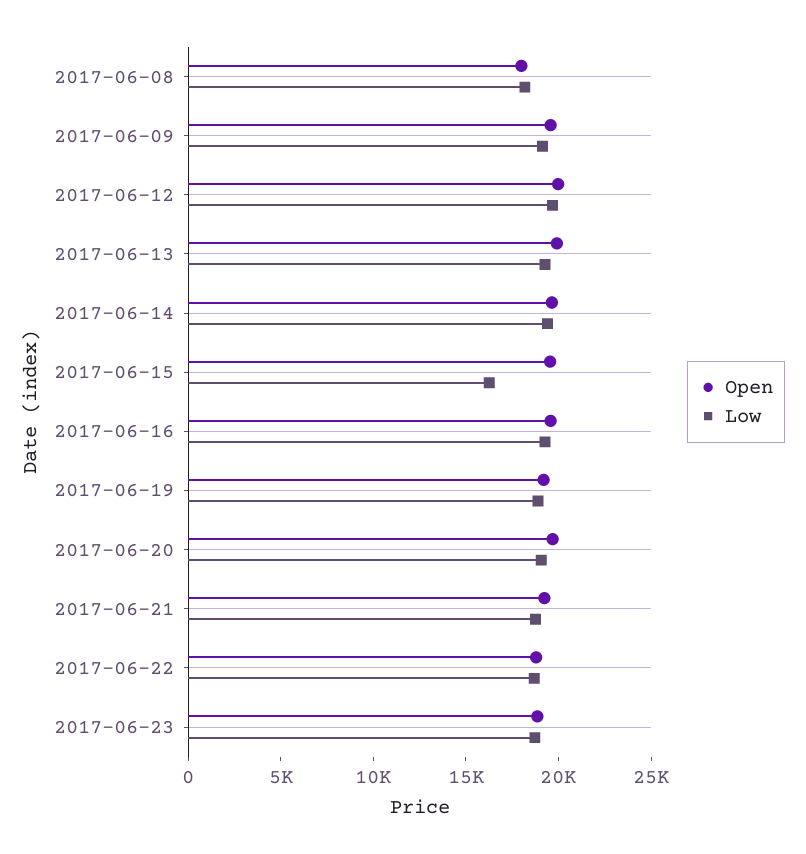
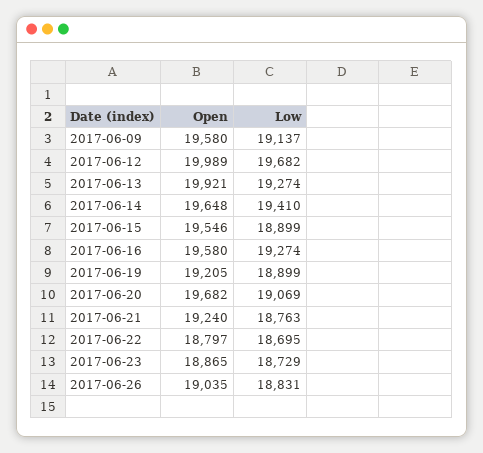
Open, 2017-06-08: 18000 -> none
Low, 2017-06-08: 18000 -> none
Low, 2017-06-15: 16000 -> 18899
Open, 2017-06-26: none -> 19035
Low, 2017-06-26: none -> 18831

